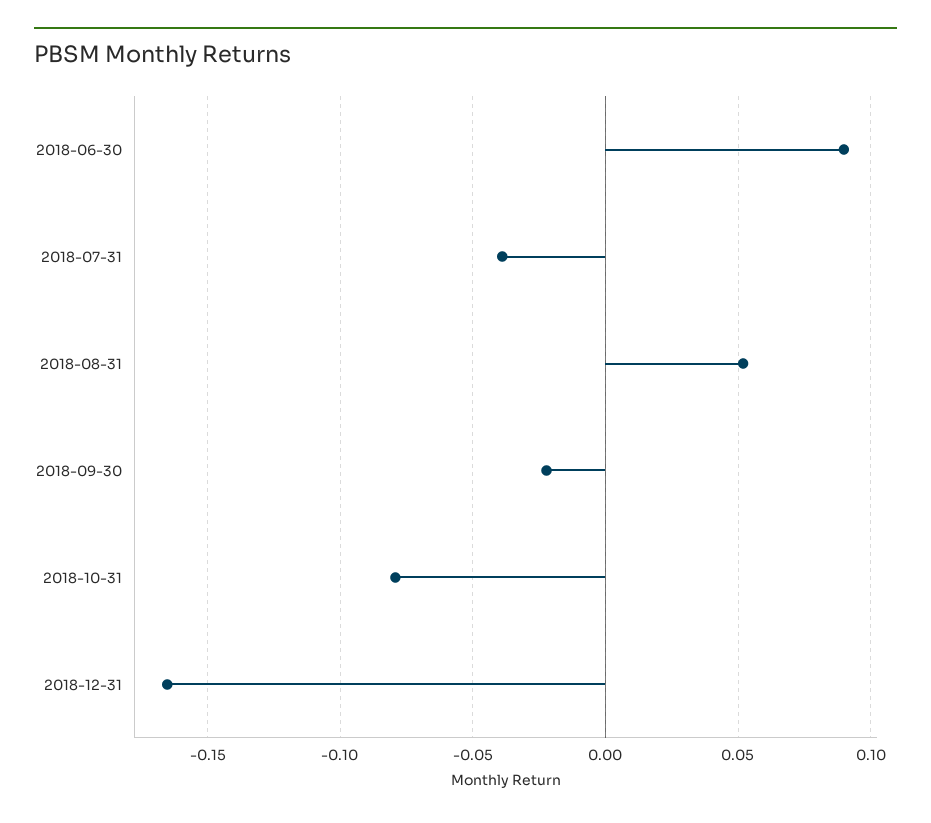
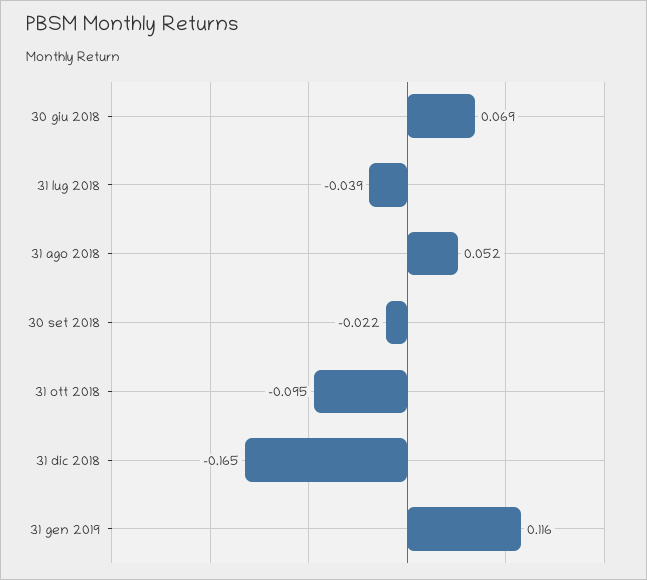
2018-06-30: 0.09 -> 0.069
2018-10-31: -0.08 -> -0.095
31 gen 2019: none -> 0.116

